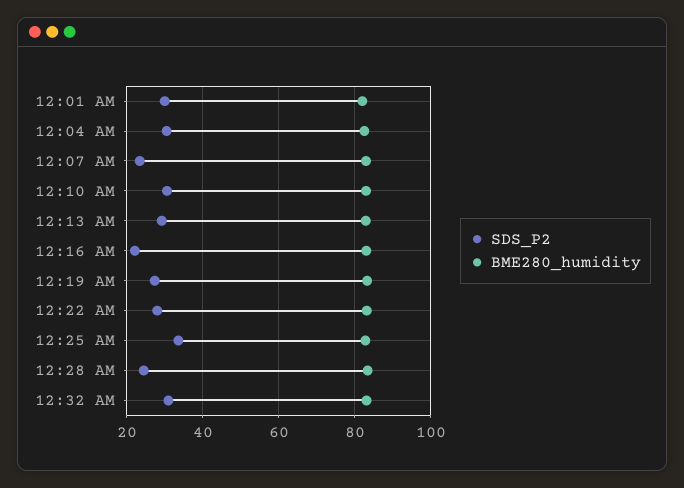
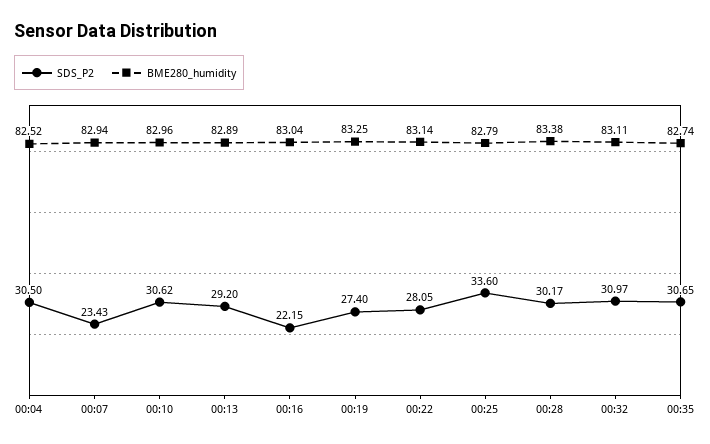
SDS_P2, 12:01 AM: 30 -> none
BME280_humidity, 12:01 AM: 82 -> none
SDS_P2, 12:28 AM: 24 -> 30.17
SDS_P2, 00:35: none -> 30.65
BME280_humidity, 00:35: none -> 82.74

